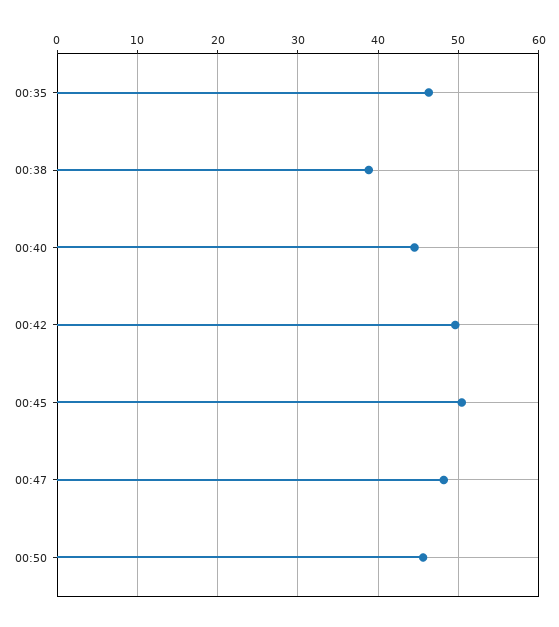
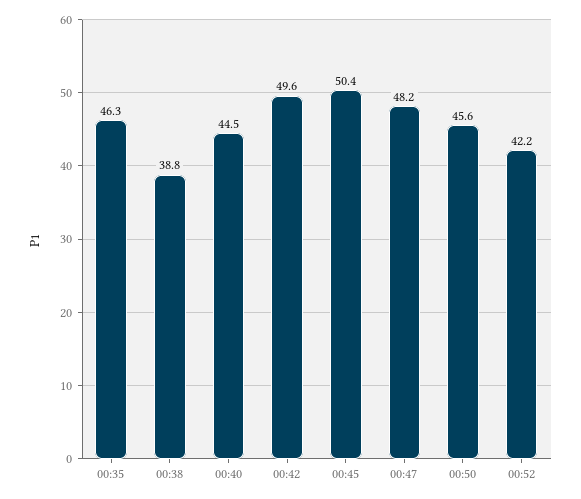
00:52: none -> 42.2

